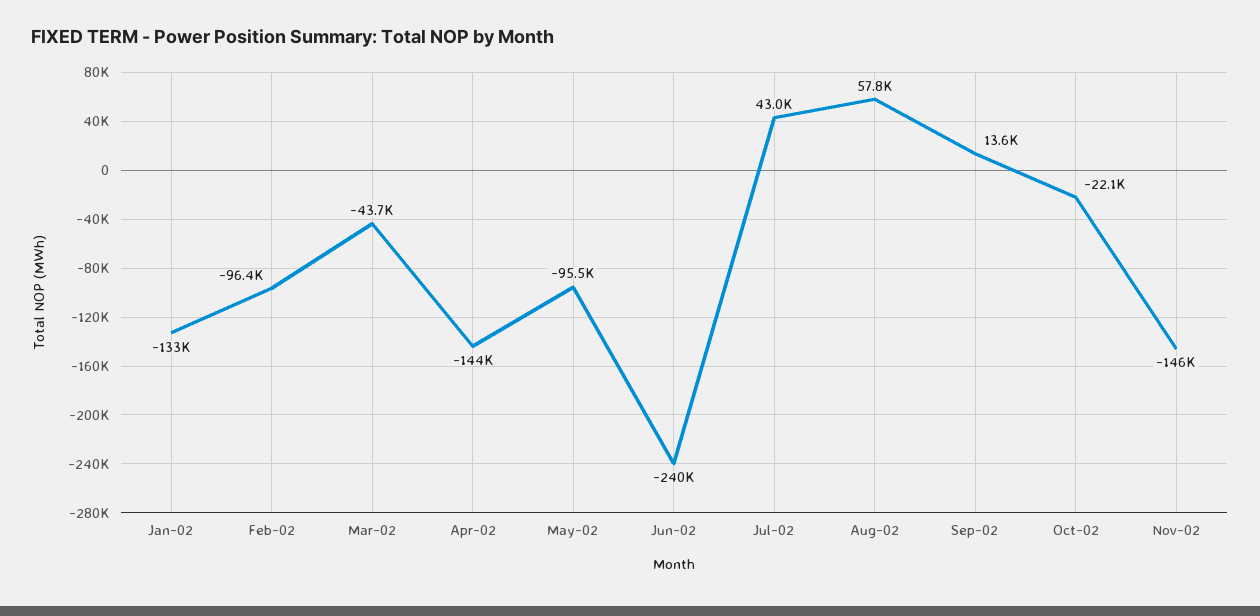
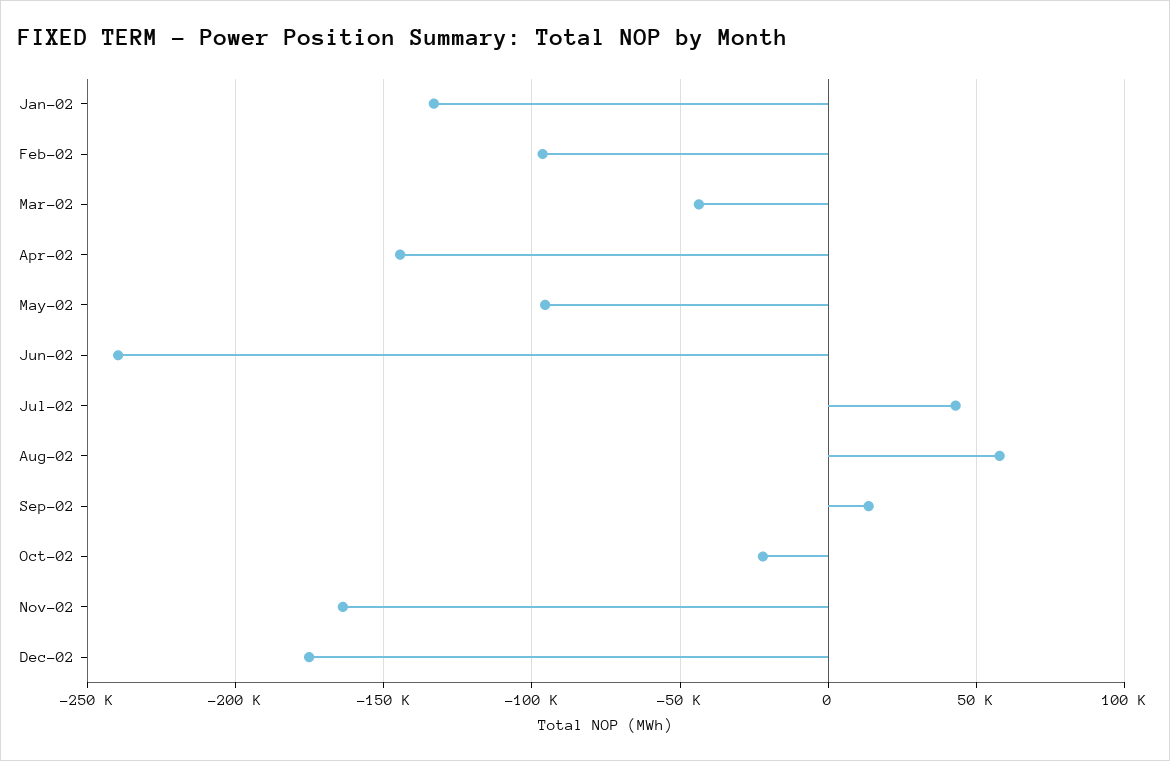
Nov-02: -146000 -> -165000
Dec-02: none -> -175000

